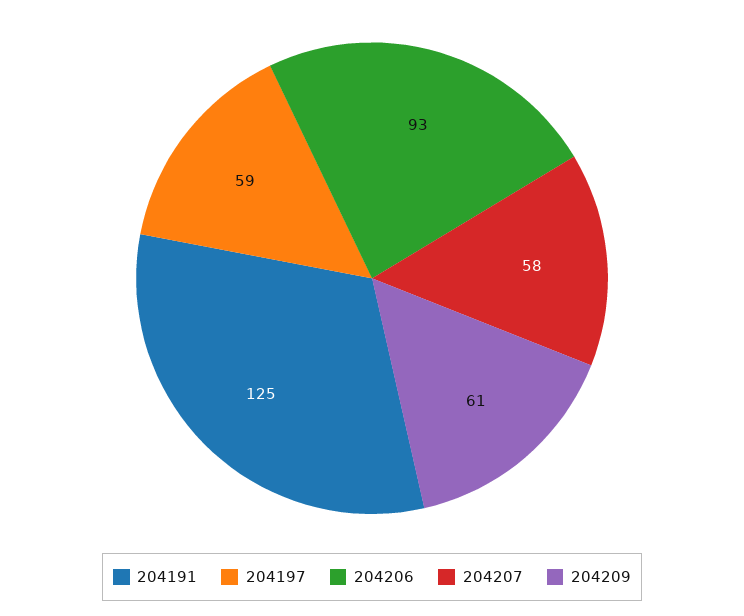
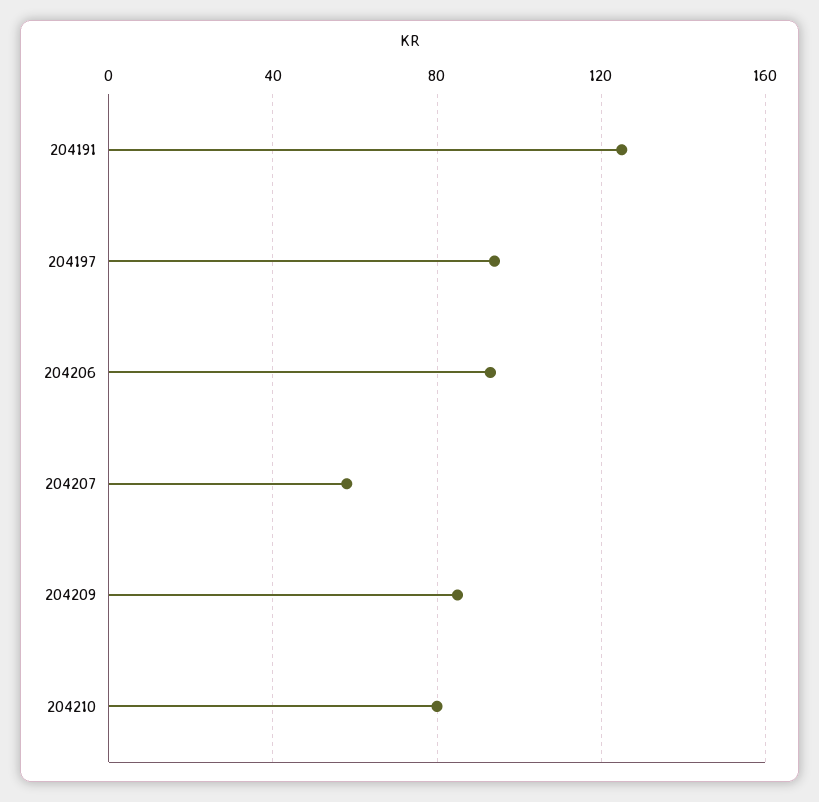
204197: 59 -> 95
204209: 61 -> 85
204210: none -> 80

